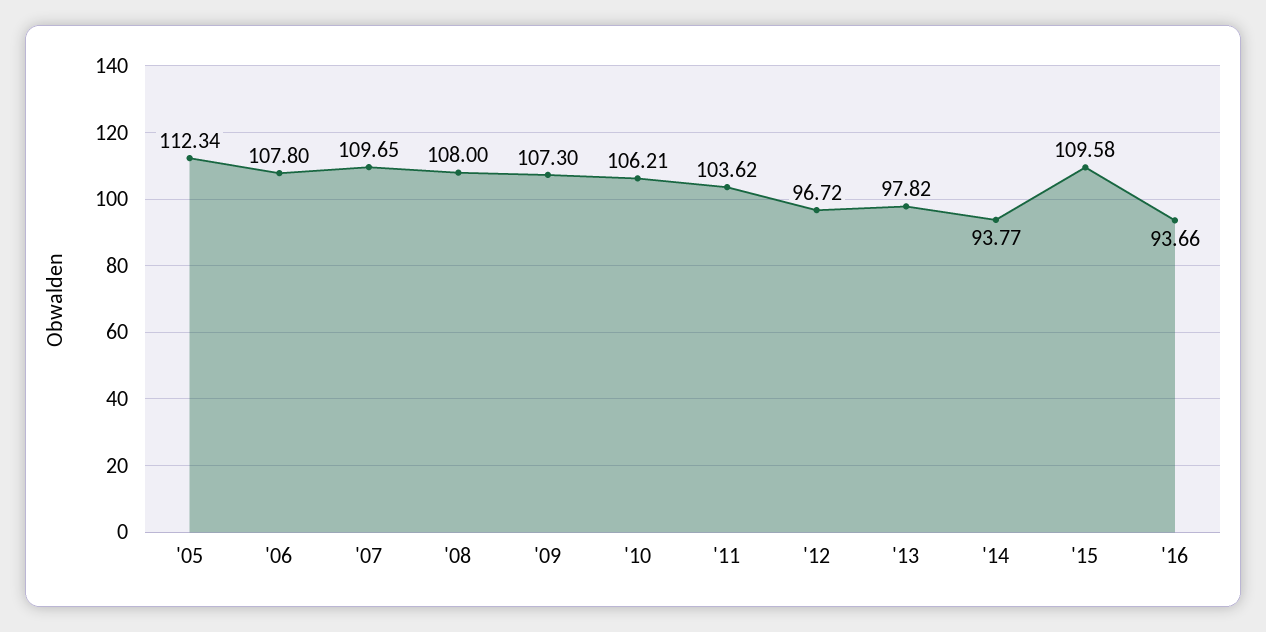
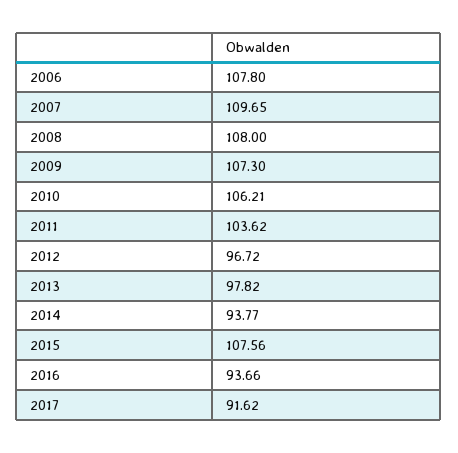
'05: 112.34 -> none
'15: 109.58 -> 107.56
2017: none -> 91.62

